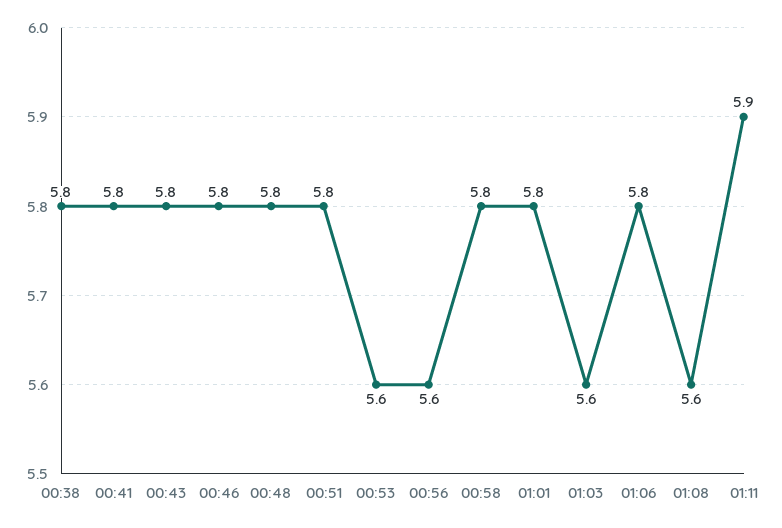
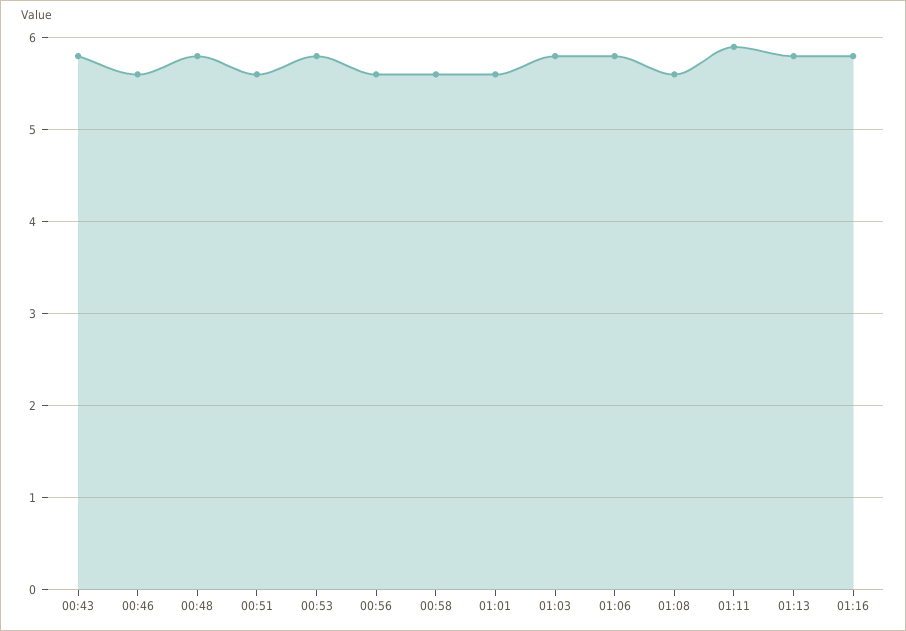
00:38: 5.8 -> none
00:41: 5.8 -> none
00:46: 5.8 -> 5.6
00:51: 5.8 -> 5.6
00:53: 5.6 -> 5.8
00:58: 5.8 -> 5.6
01:01: 5.8 -> 5.6
01:03: 5.6 -> 5.8
01:13: none -> 5.8
01:16: none -> 5.8

